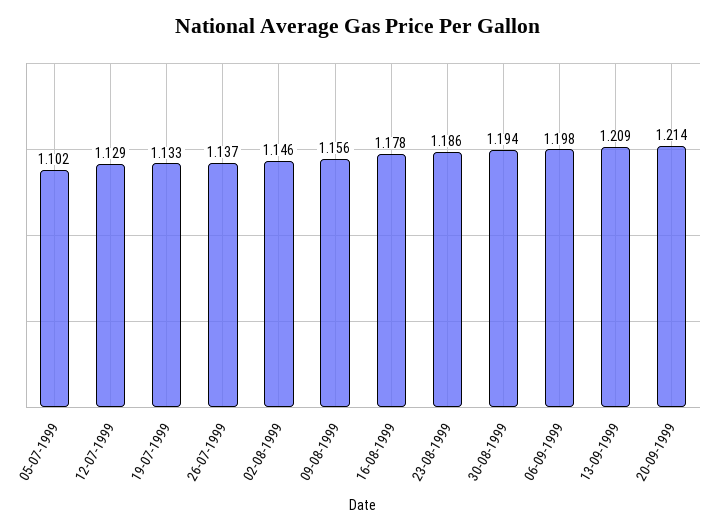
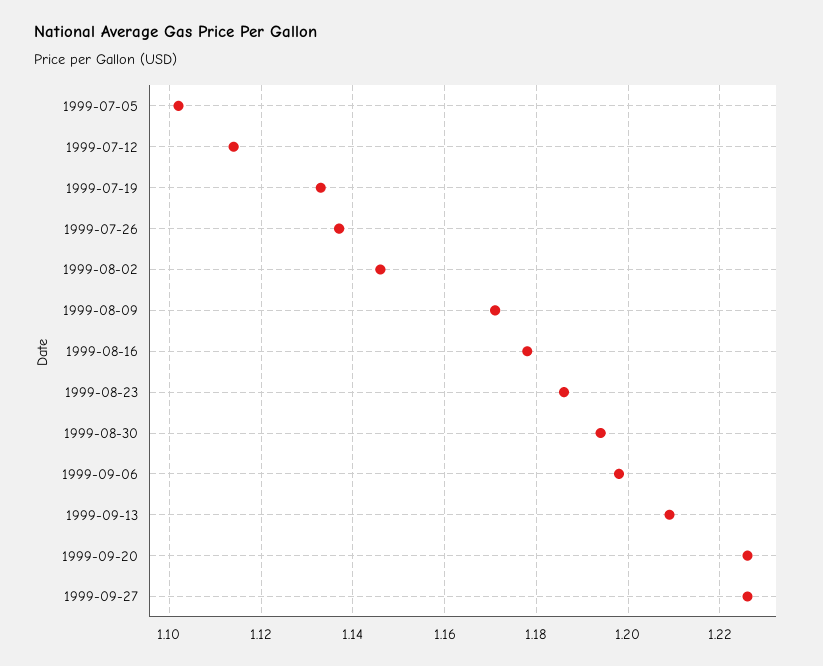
12-07-1999: 1.129 -> 1.115
09-08-1999: 1.156 -> 1.17
20-09-1999: 1.214 -> 1.225
1999-09-27: none -> 1.225

